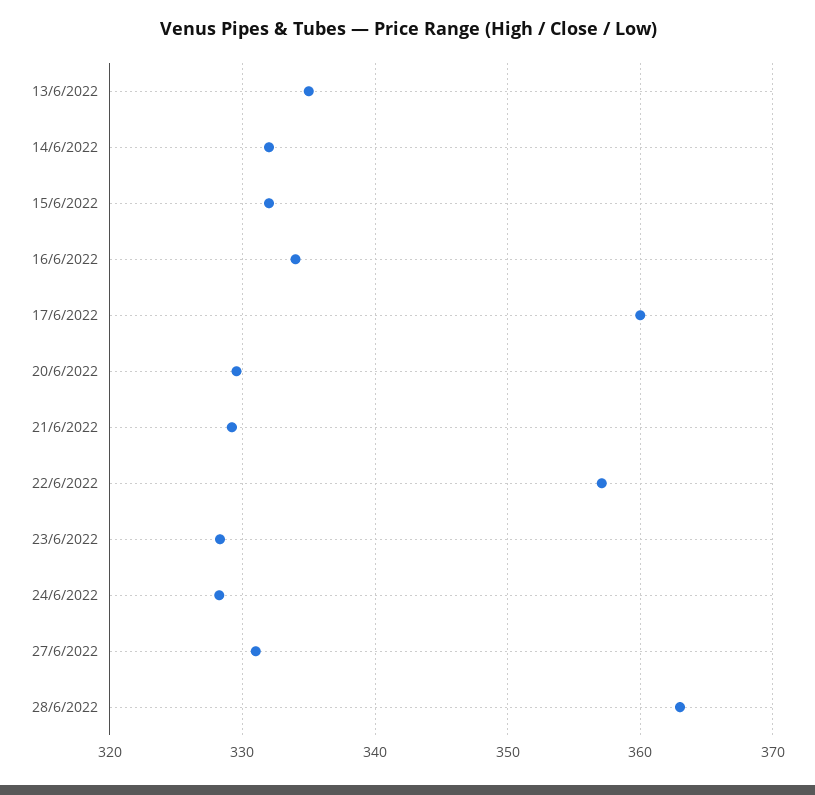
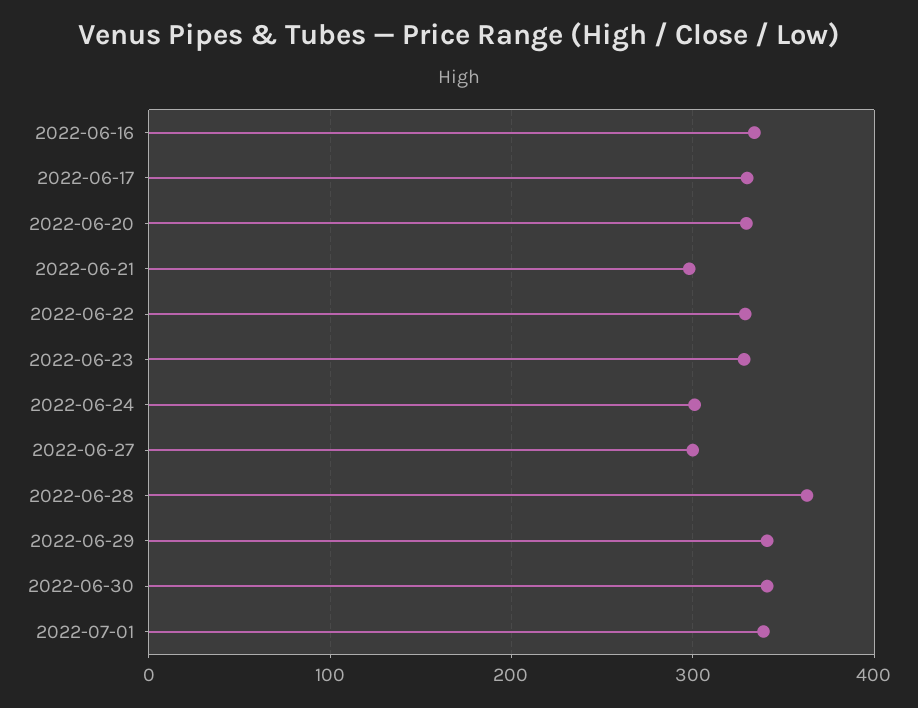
13/6/2022: 335 -> none
14/6/2022: 332 -> none
15/6/2022: 332 -> none
17/6/2022: 360 -> 330
21/6/2022: 329 -> 300
22/6/2022: 357 -> 330
24/6/2022: 328 -> 300
27/6/2022: 331 -> 300
2022-06-29: none -> 340
2022-06-30: none -> 340
2022-07-01: none -> 340

